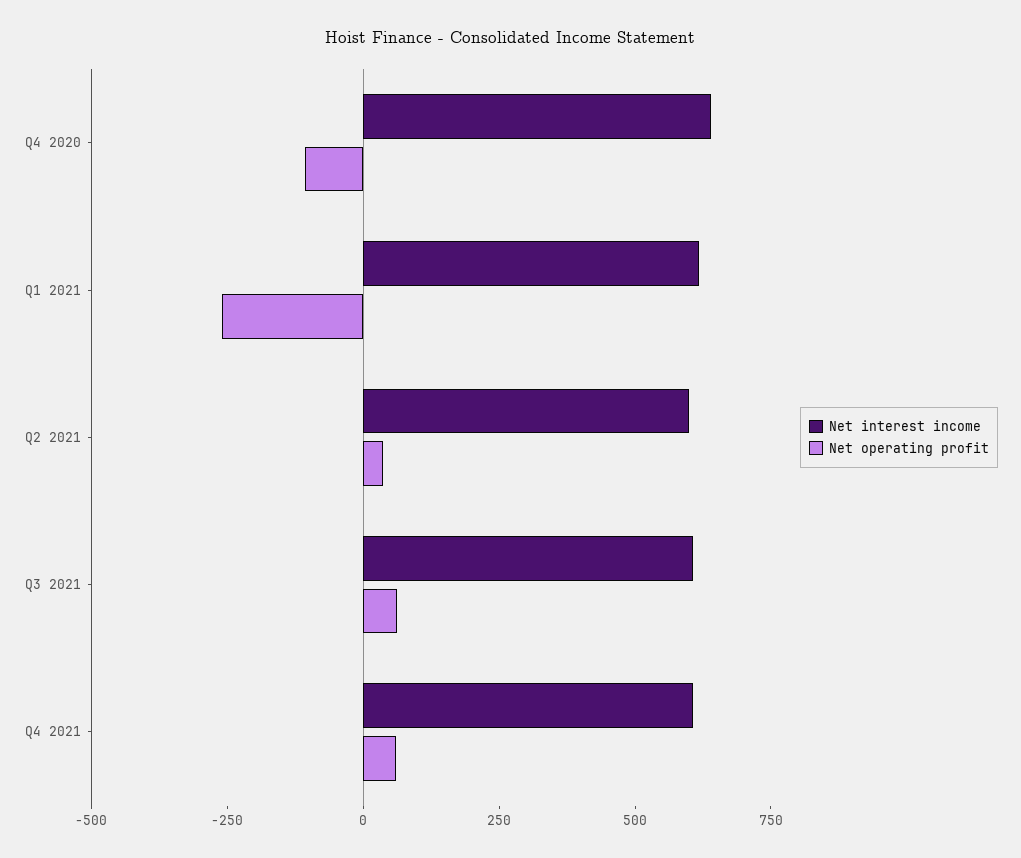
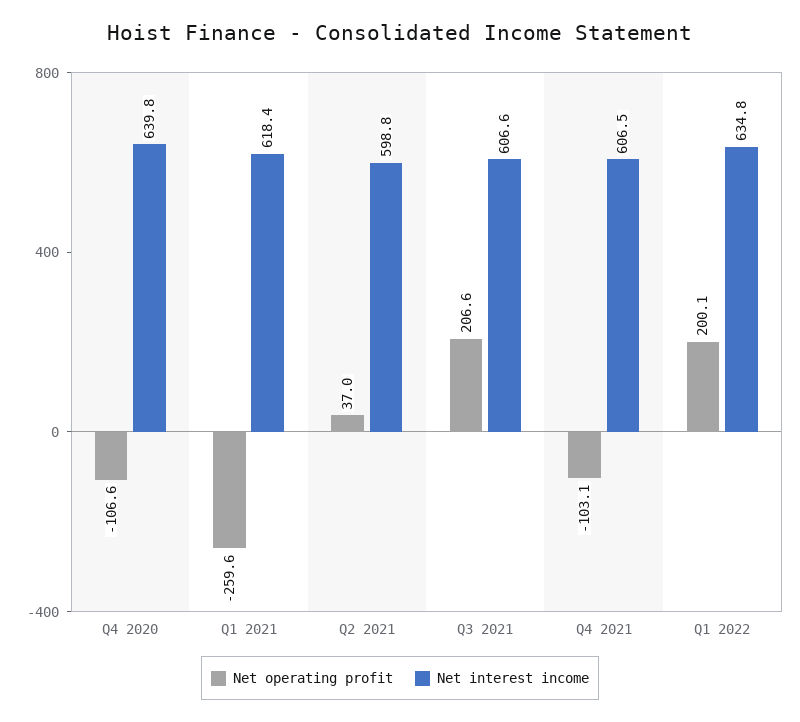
Net operating profit, Q3 2021: 50 -> 206.6
Net operating profit, Q4 2021: 50 -> -103.1
Net operating profit, Q1 2022: none -> 200.1
Net interest income, Q1 2022: none -> 634.8

